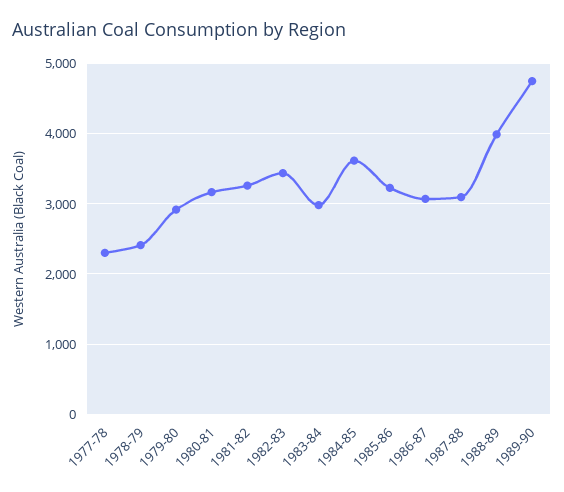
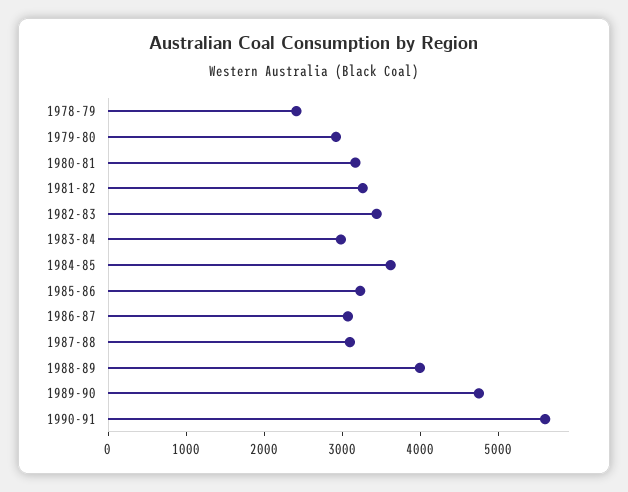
1977-78: 2300 -> none
1990-91: none -> 5600

